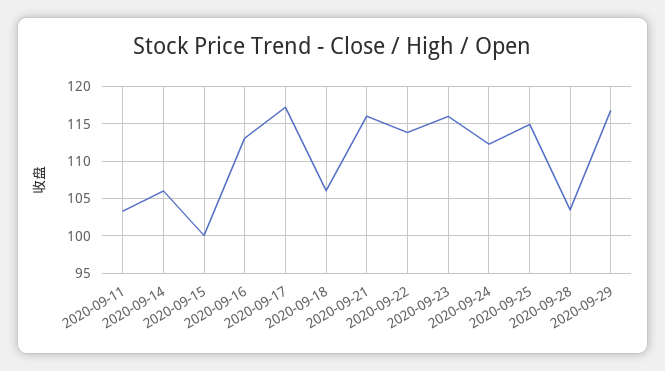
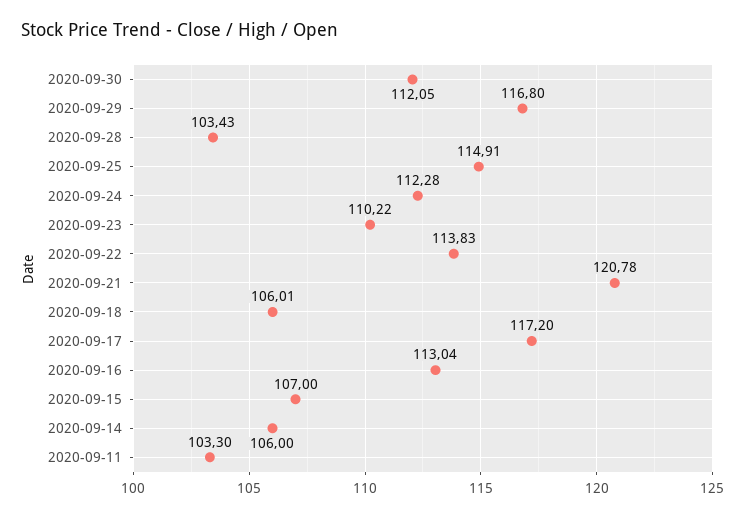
2020-09-15: 100 -> 107
2020-09-21: 116 -> 120.78
2020-09-23: 116 -> 110.22
2020-09-30: none -> 112.05

